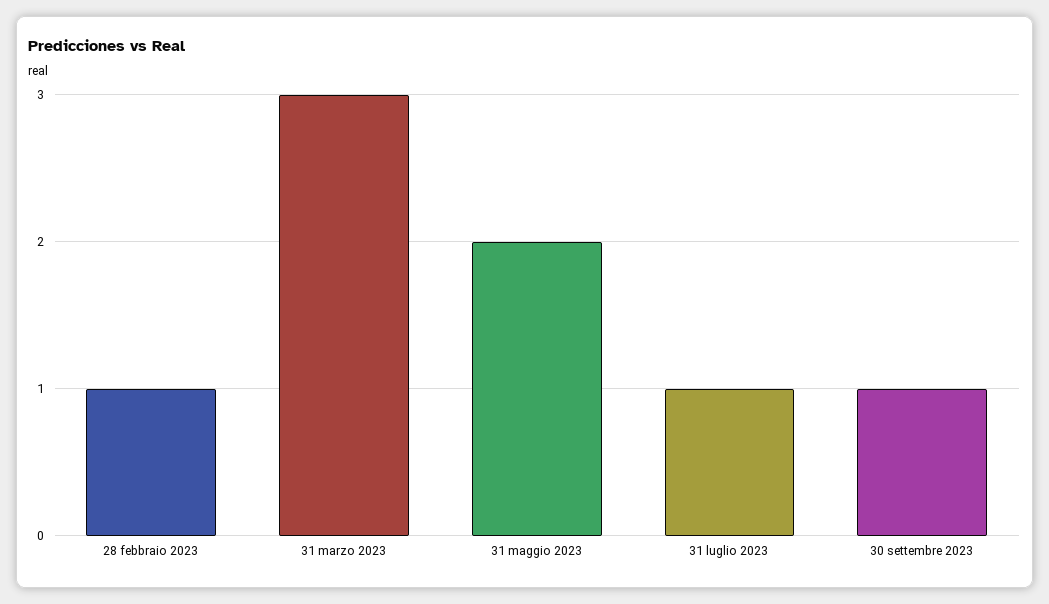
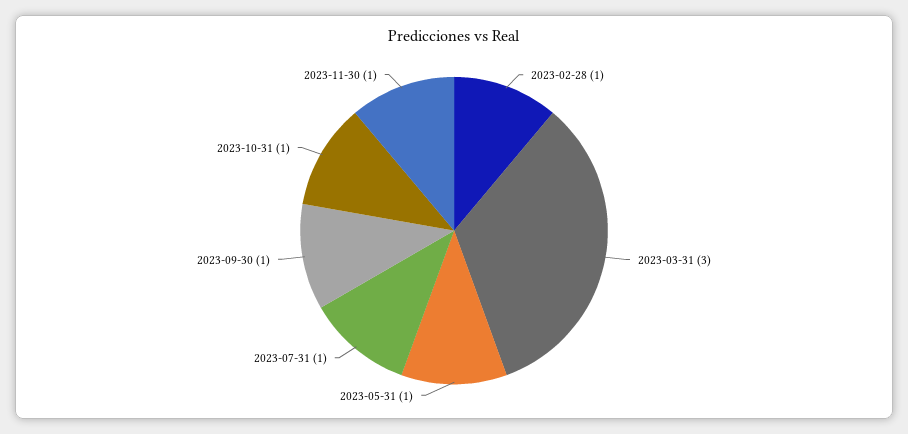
31 maggio 2023: 2 -> 1
2023-10-31: none -> 1
2023-11-30: none -> 1

